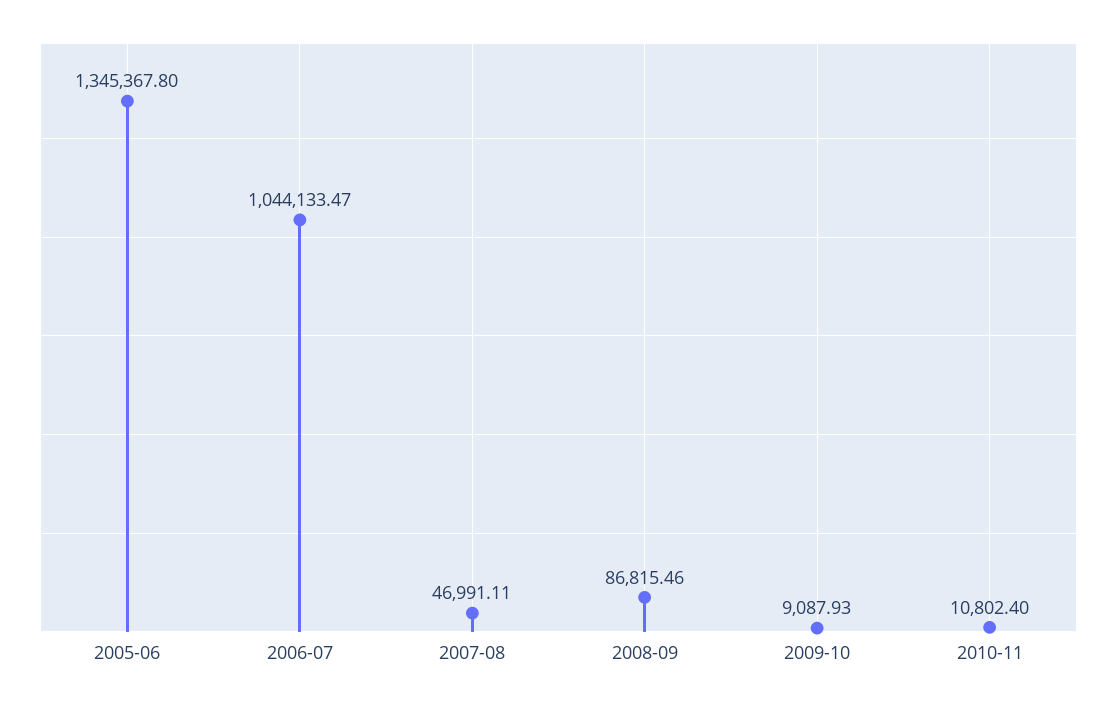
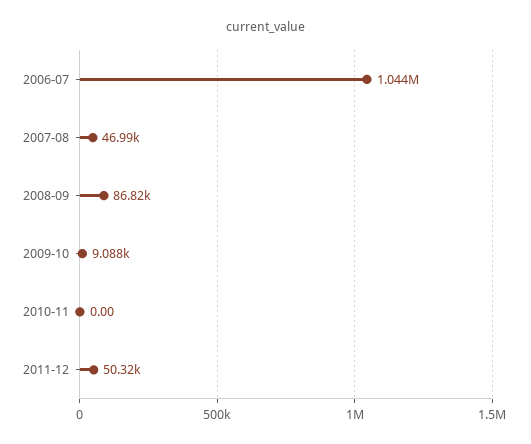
2005-06: 1345367.8 -> none
2010-11: 10802.4 -> 0
2011-12: none -> 50320

